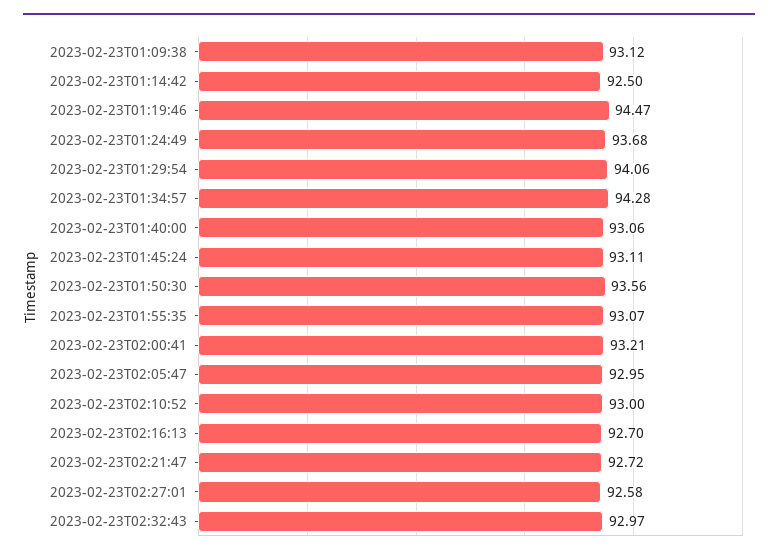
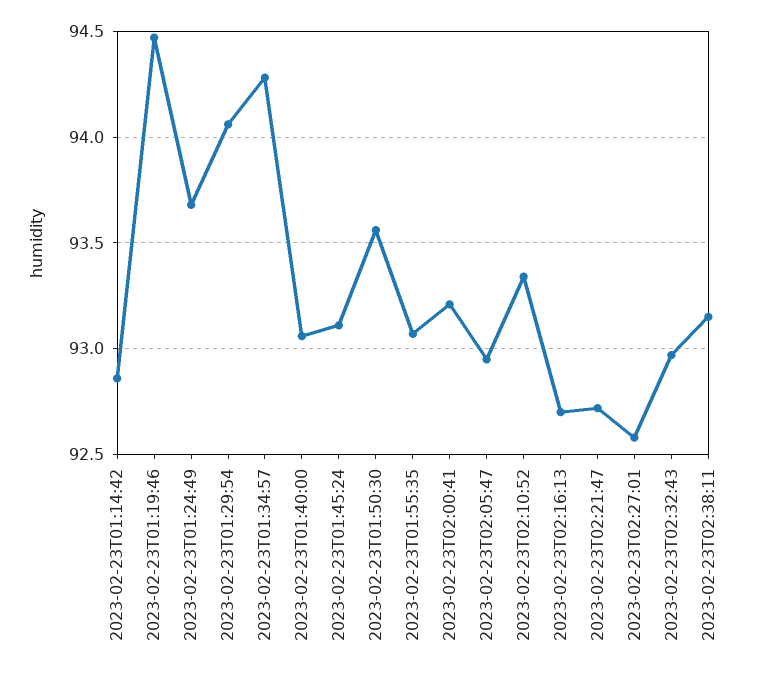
2023-02-23T01:09:38: 93.12 -> none
2023-02-23T01:14:42: 92.5 -> 92.85
2023-02-23T02:10:52: 93 -> 93.35
2023-02-23T02:38:11: none -> 93.15

